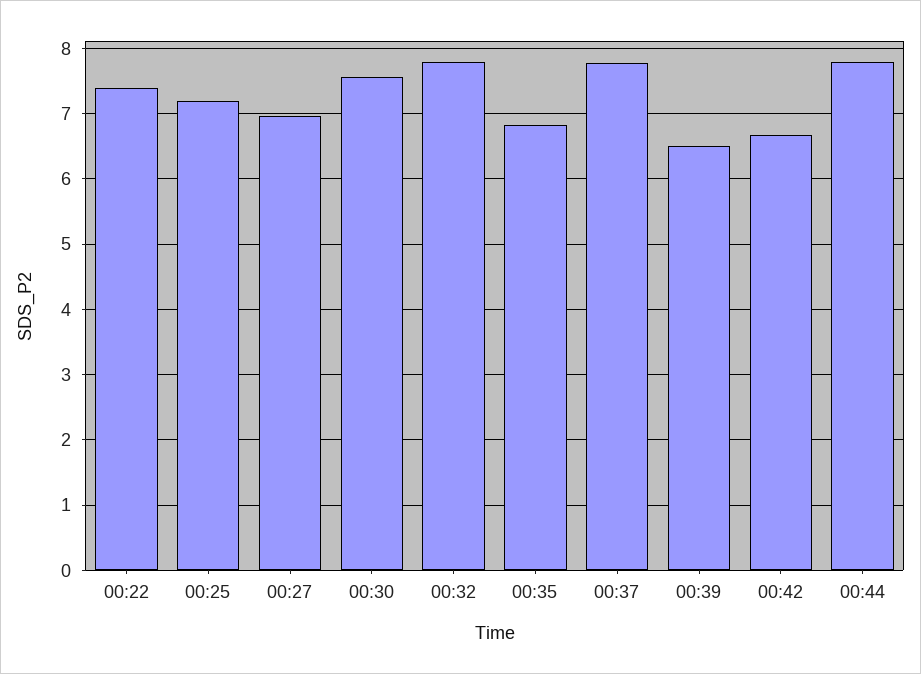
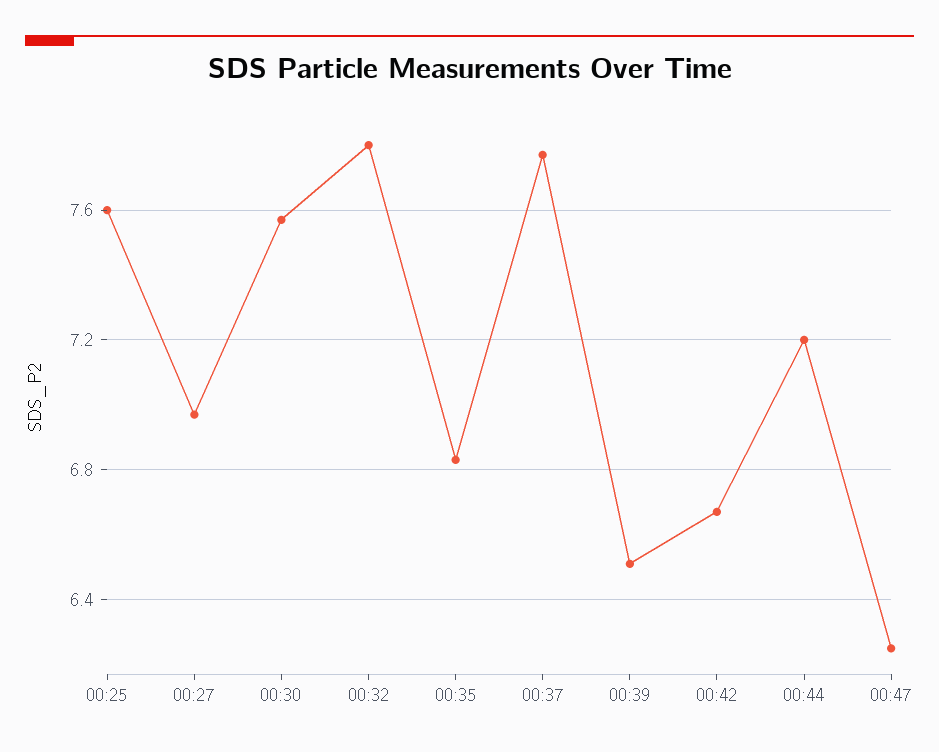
00:22: 7.4 -> none
00:25: 7.2 -> 7.6
00:44: 7.8 -> 7.2
00:47: none -> 6.25

